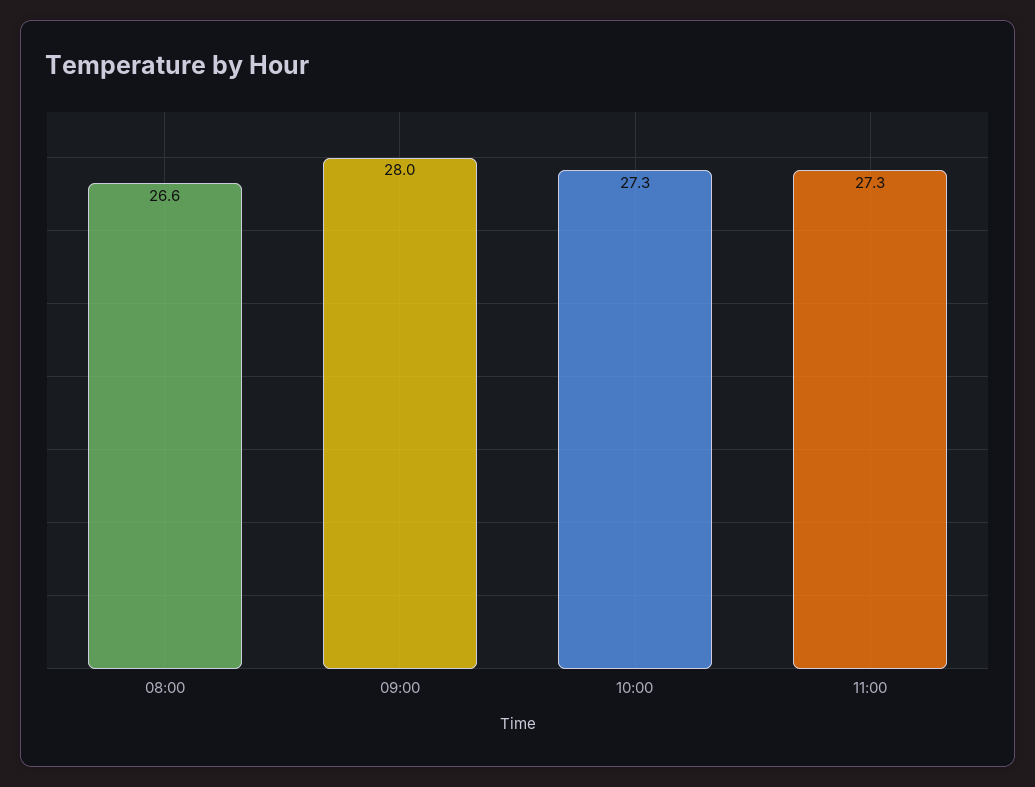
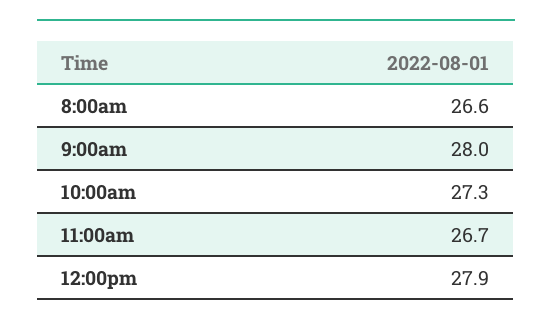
11:00: 27.3 -> 26.7
12:00pm: none -> 27.9

